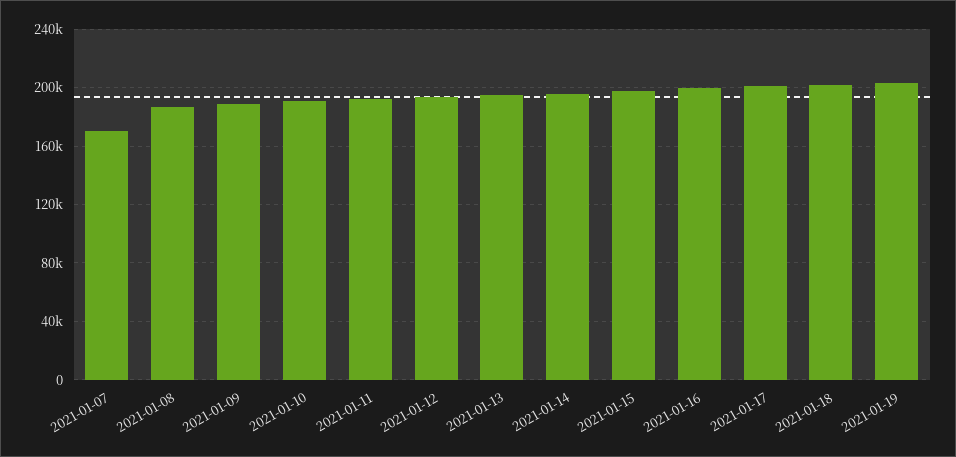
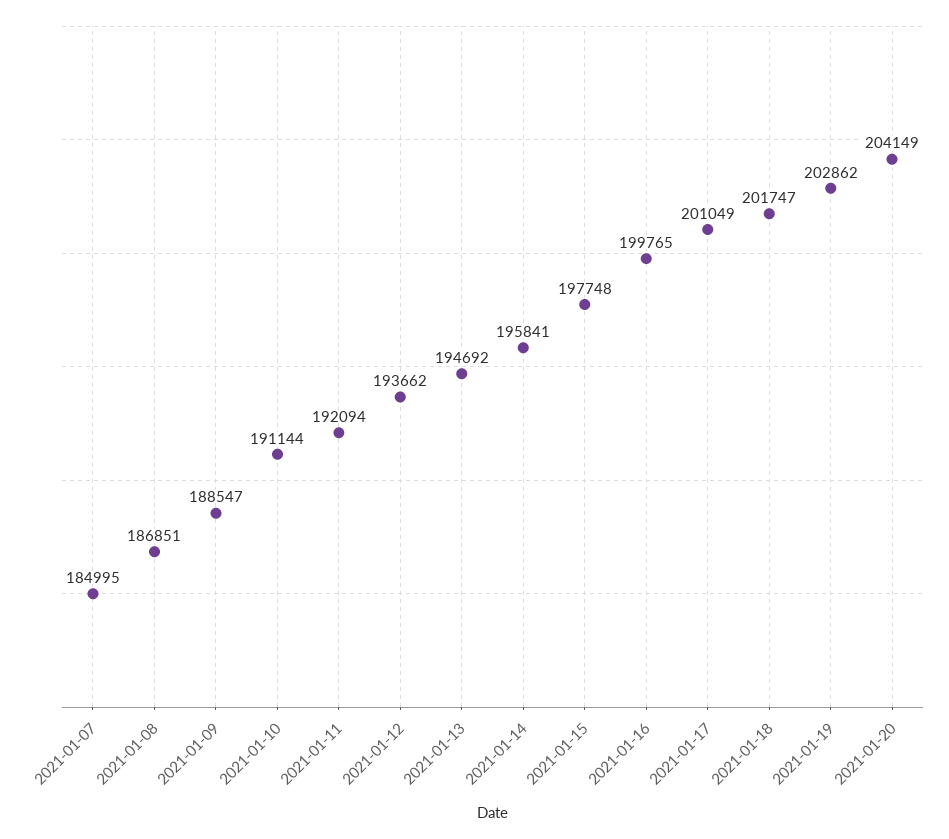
2021-01-07: 170000 -> 184995
2021-01-20: none -> 204149

